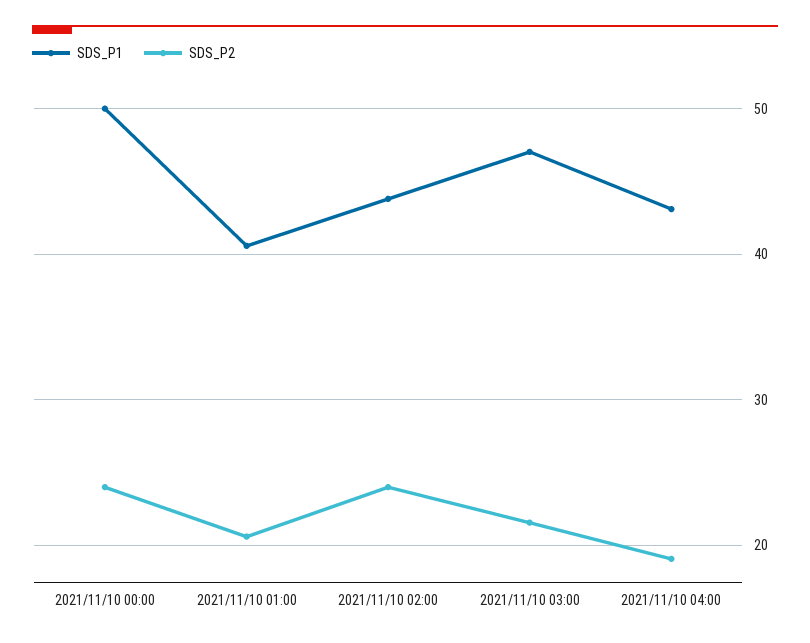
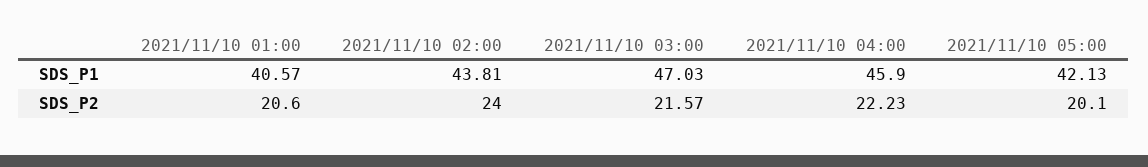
SDS_P1, 2021/11/10 00:00: 50 -> none
SDS_P2, 2021/11/10 00:00: 24 -> none
SDS_P1, 2021/11/10 04:00: 43 -> 45.9
SDS_P2, 2021/11/10 04:00: 19 -> 22.23
SDS_P1, 2021/11/10 05:00: none -> 42.13
SDS_P2, 2021/11/10 05:00: none -> 20.1

